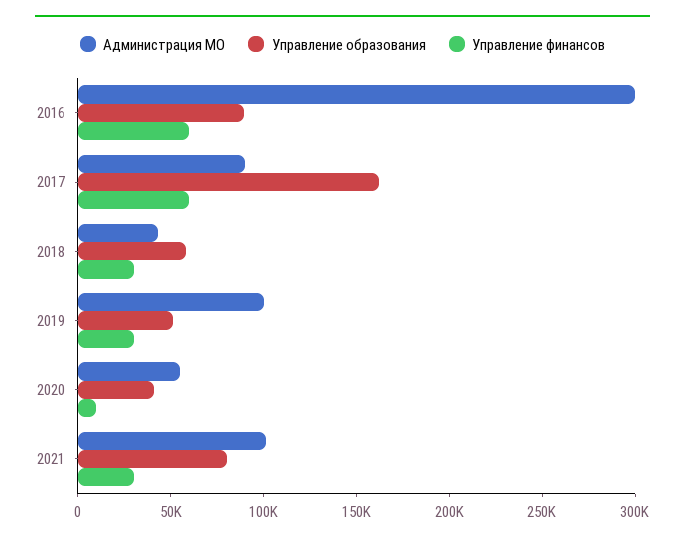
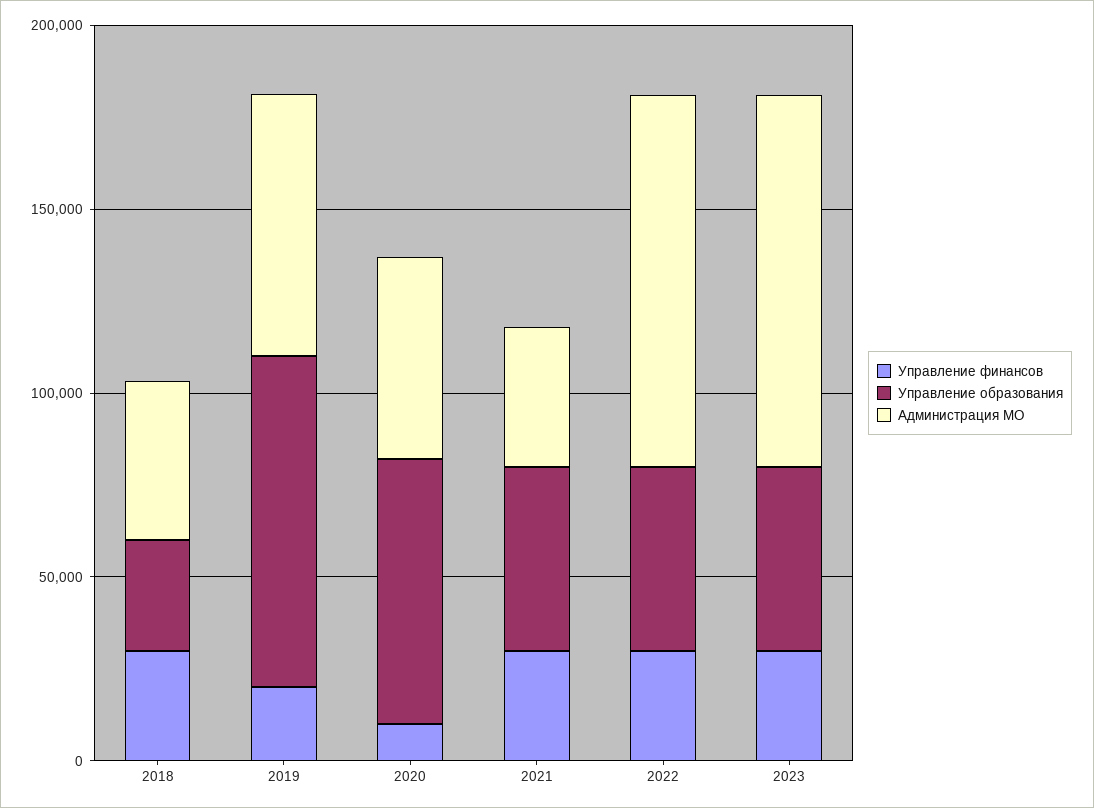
Администрация МО, 2016: 300000 -> none
Управление образования, 2016: 90000 -> none
Управление финансов, 2016: 60000 -> none
Администрация МО, 2017: 90000 -> none
Управление образования, 2017: 160000 -> none
Управление финансов, 2017: 60000 -> none
Управление образования, 2018: 60000 -> 30000
Администрация МО, 2019: 100000 -> 70000
Управление образования, 2019: 50000 -> 90000
Управление финансов, 2019: 30000 -> 20000
Управление образования, 2020: 40000 -> 70000
Администрация МО, 2021: 100000 -> 40000
Управление образования, 2021: 80000 -> 50000
Управление финансов, 2022: none -> 30000
Управление образования, 2022: none -> 50000
Администрация МО, 2022: none -> 100000
Управление финансов, 2023: none -> 30000
Управление образования, 2023: none -> 50000
Администрация МО, 2023: none -> 100000

